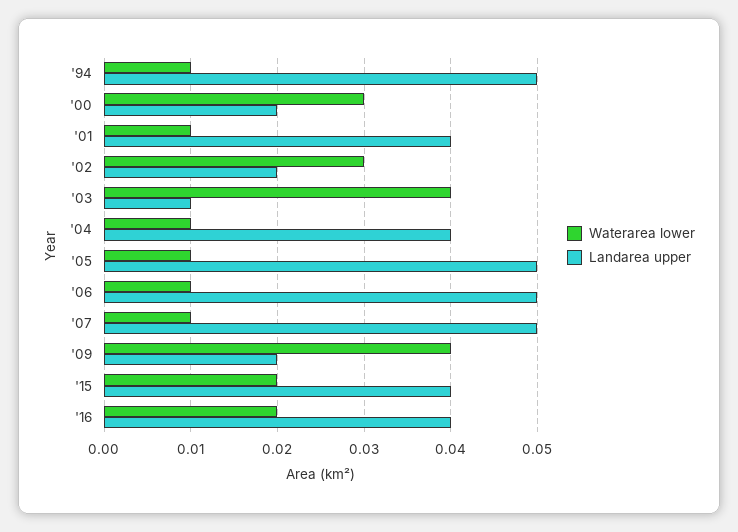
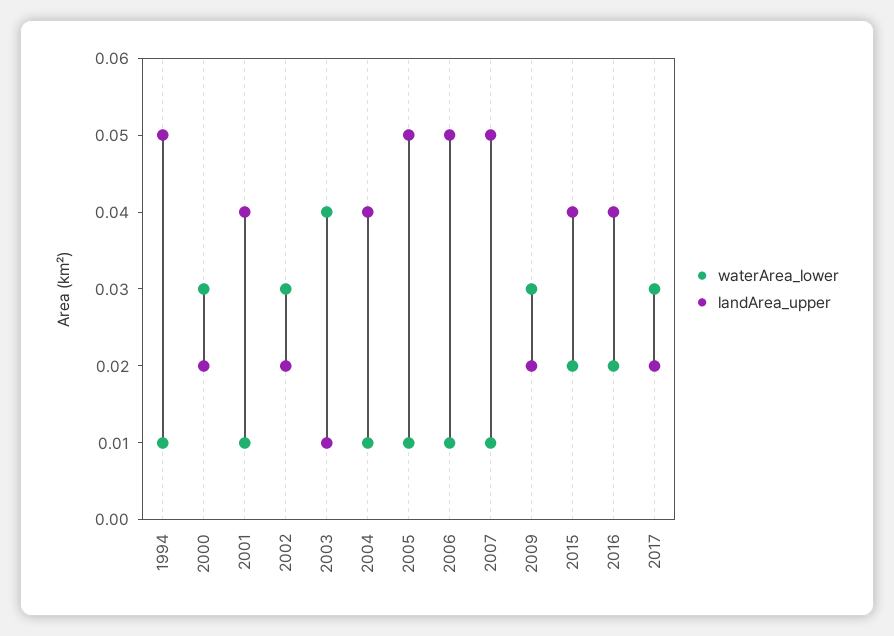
Waterarea lower, '09: 0.04 -> 0.03
Waterarea lower, 2017: none -> 0.03
Landarea upper, 2017: none -> 0.02

